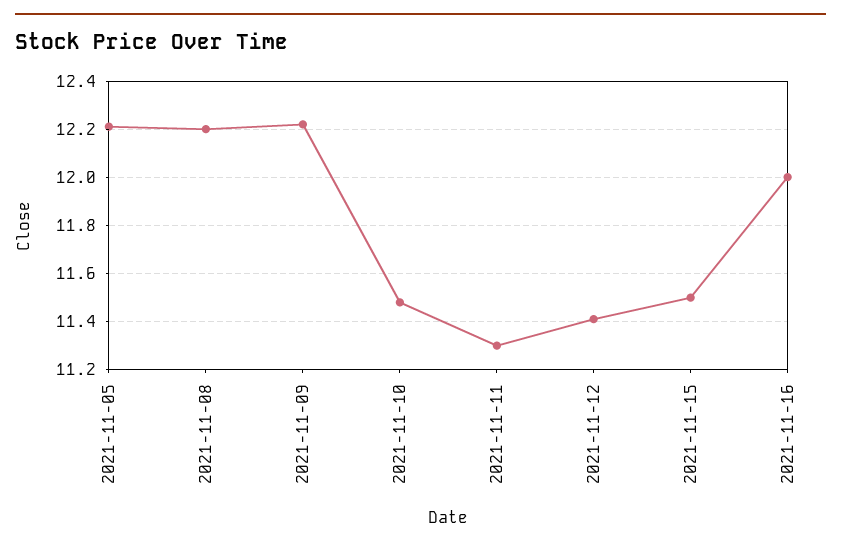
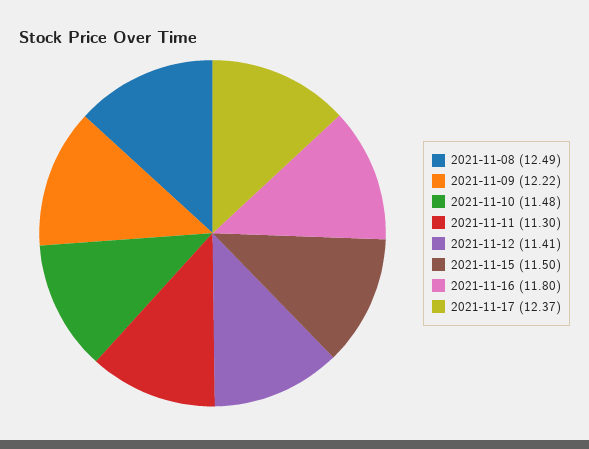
2021-11-05: 12.2 -> none
2021-11-08: 12.2 -> 12.49
2021-11-16: 12 -> 11.8
2021-11-17: none -> 12.37

